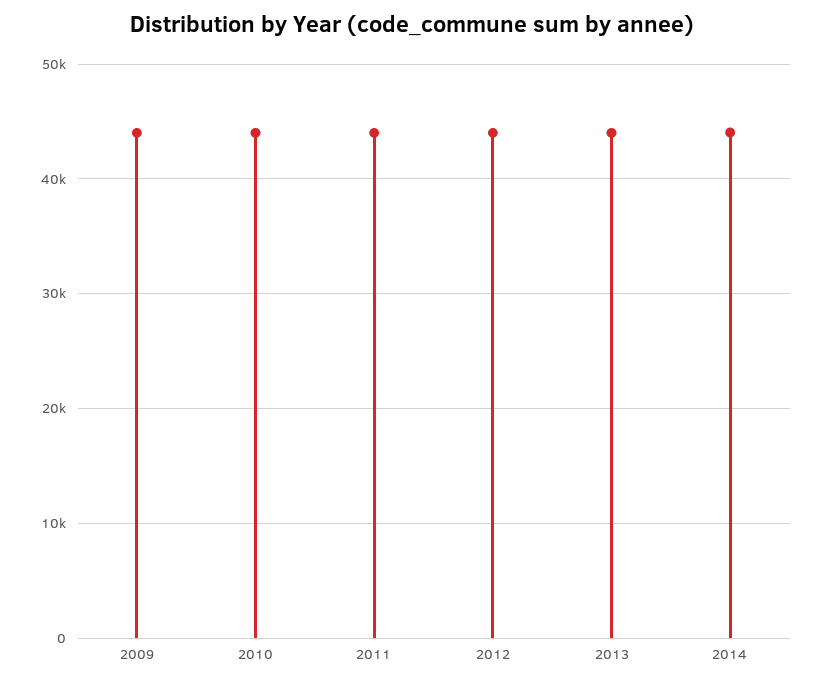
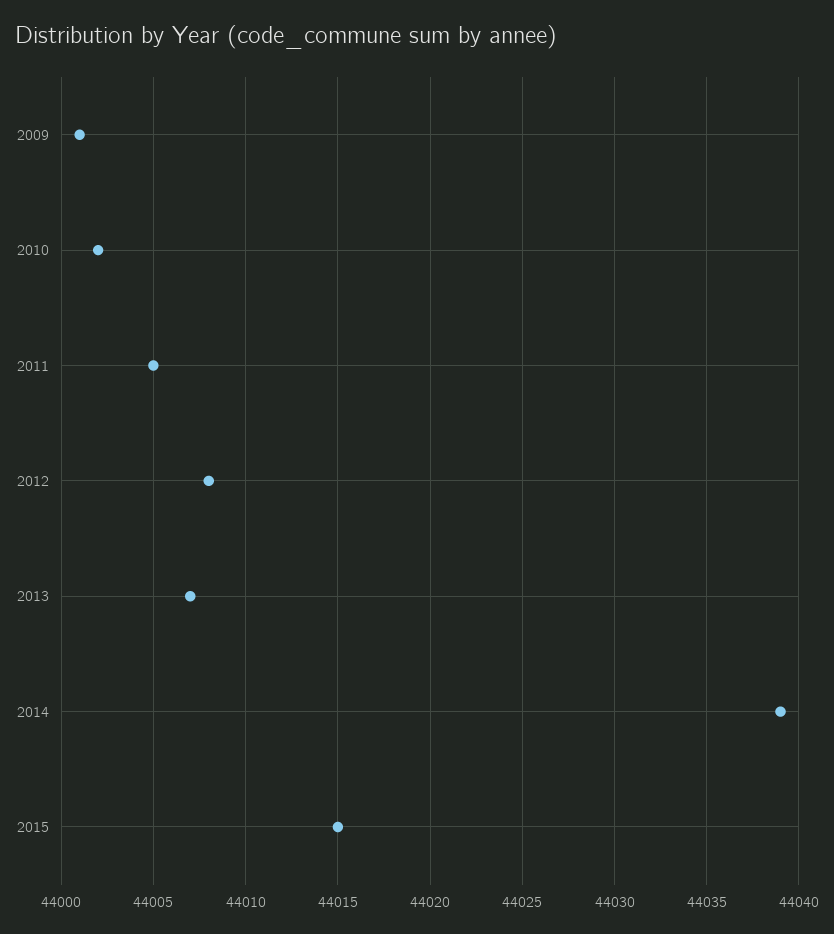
2015: none -> 44015

